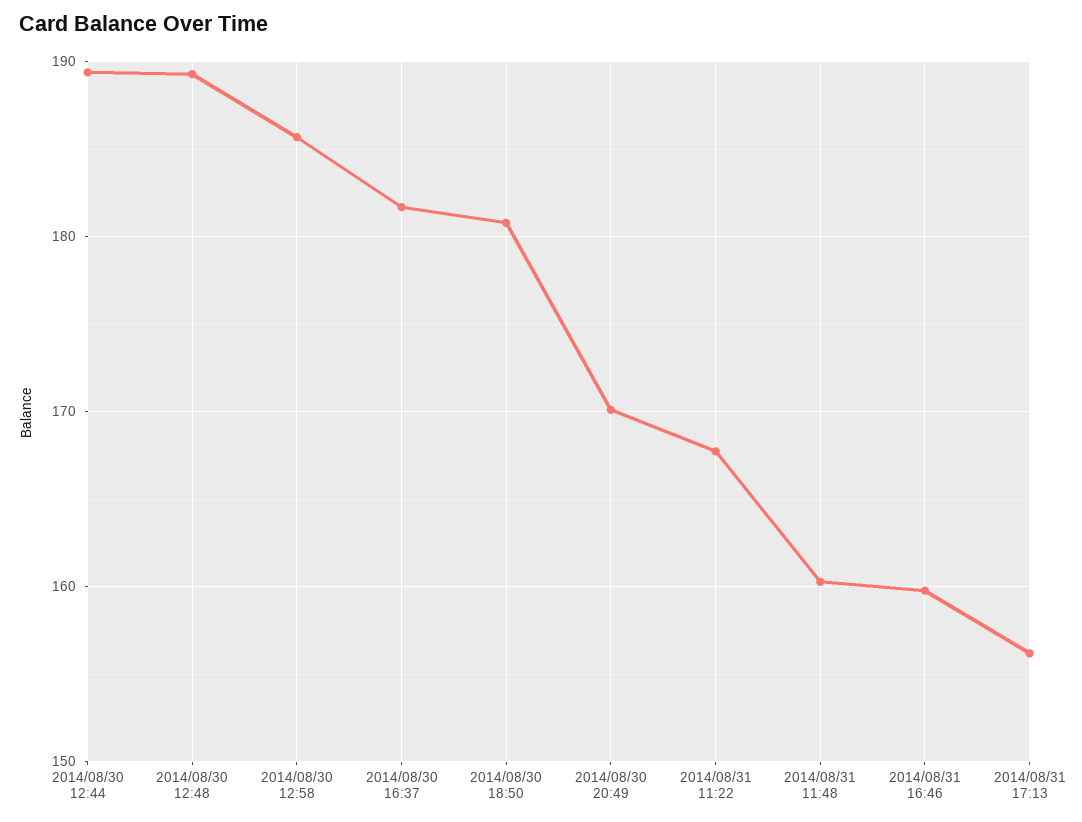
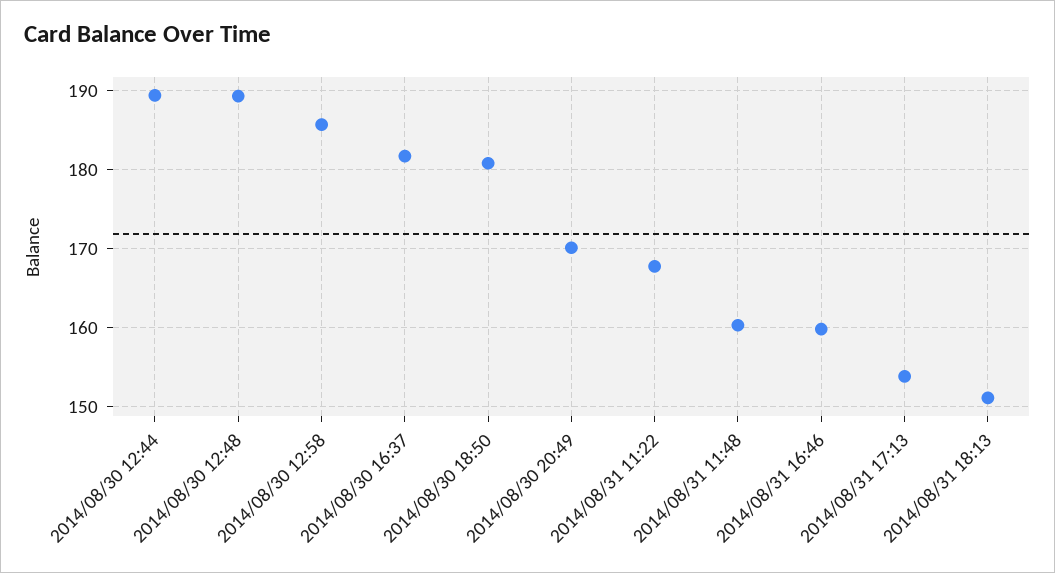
2014/08/31 17:13: 156 -> 154
2014/08/31 18:13: none -> 151

